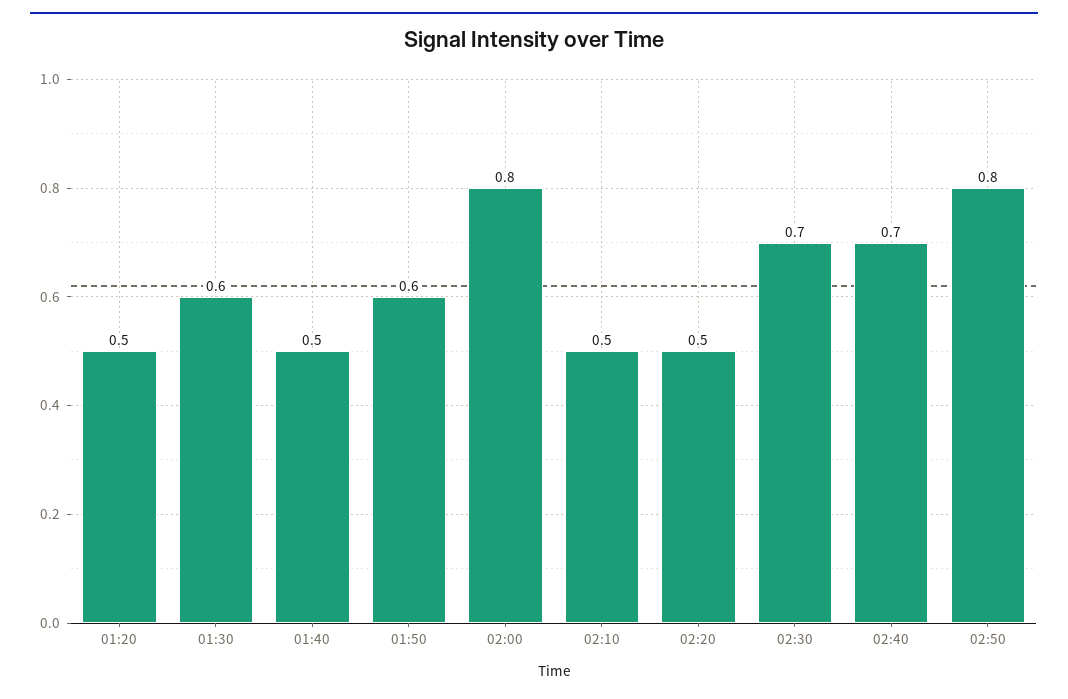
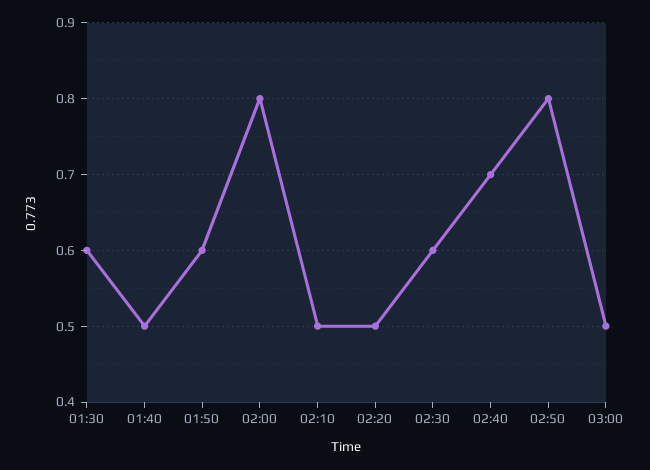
01:20: 0.5 -> none
02:30: 0.7 -> 0.6
03:00: none -> 0.5

